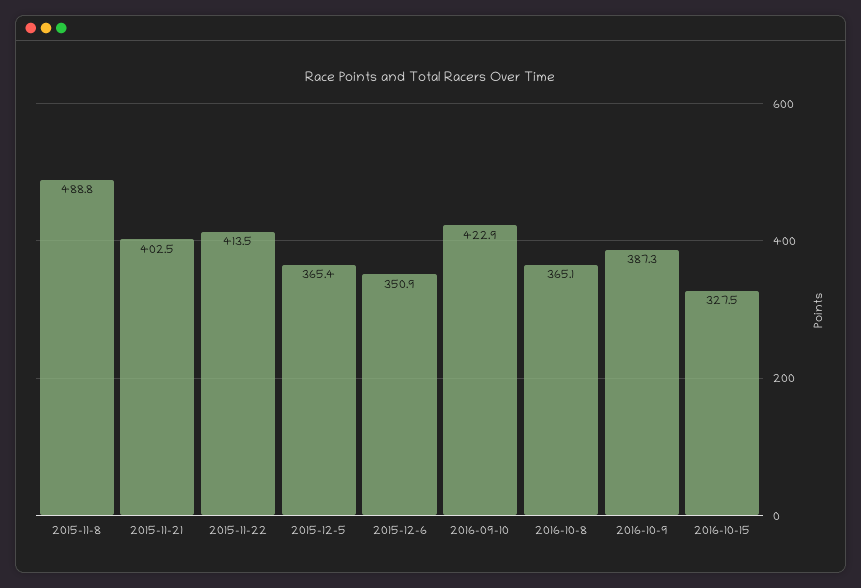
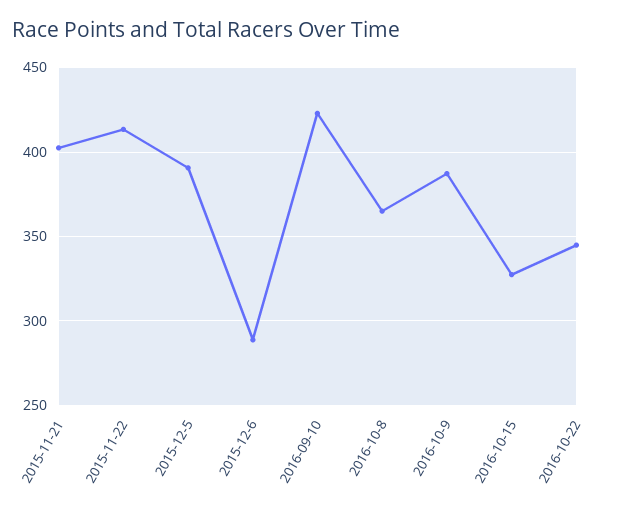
2015-11-8: 488.8 -> none
2015-12-5: 365.4 -> 390
2015-12-6: 350.9 -> 290
2016-10-22: none -> 345

